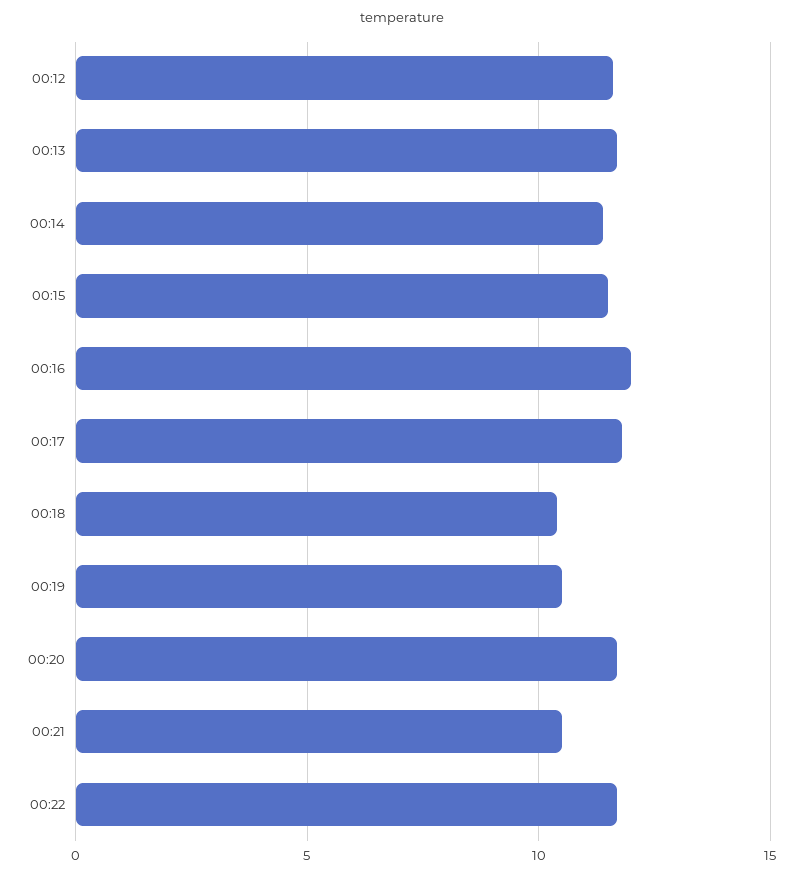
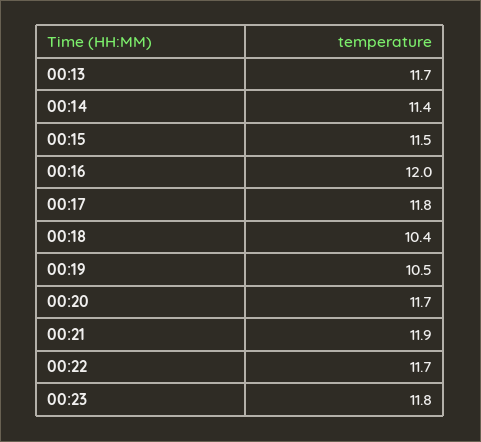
00:12: 11.5 -> none
00:21: 10.5 -> 11.9
00:23: none -> 11.8

